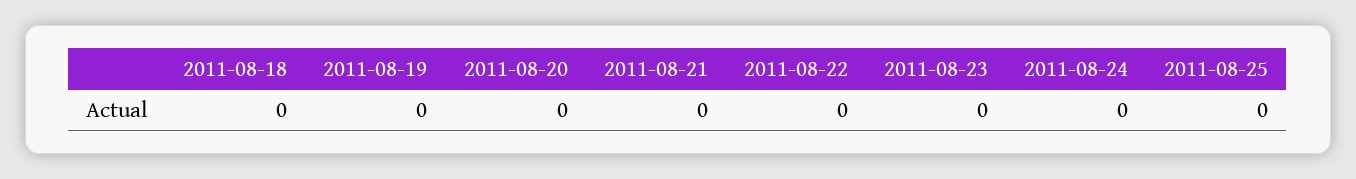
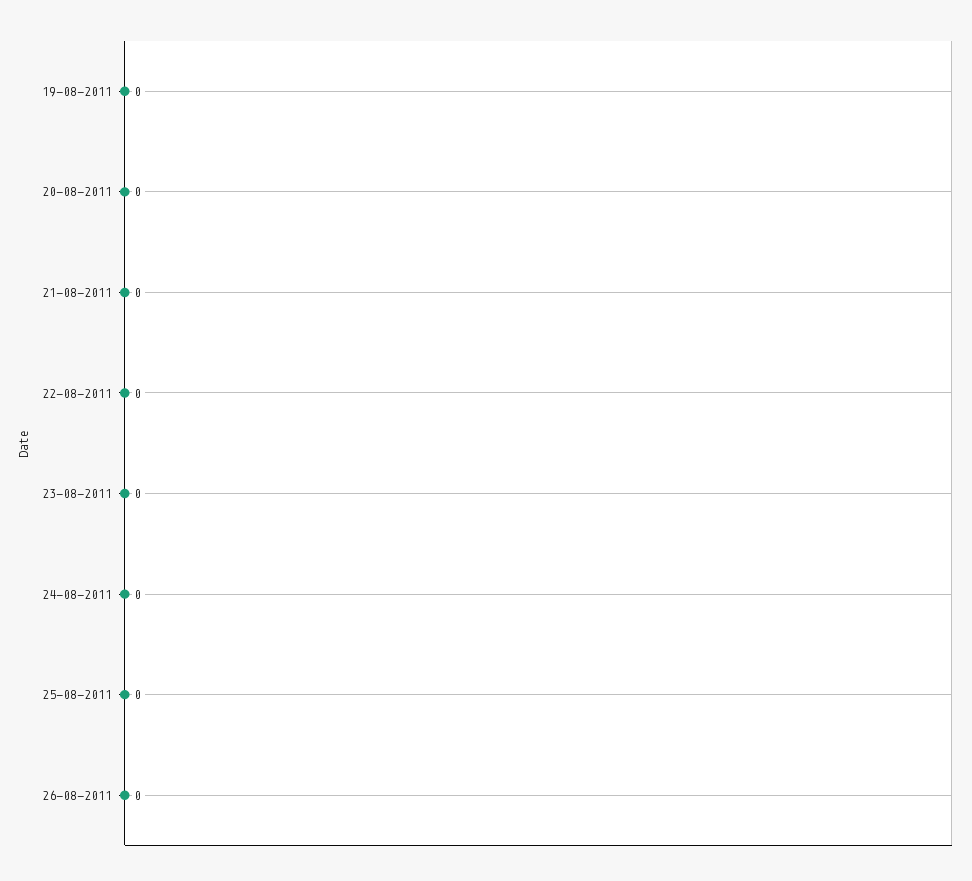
2011-08-18: 0 -> none
26-08-2011: none -> 0

